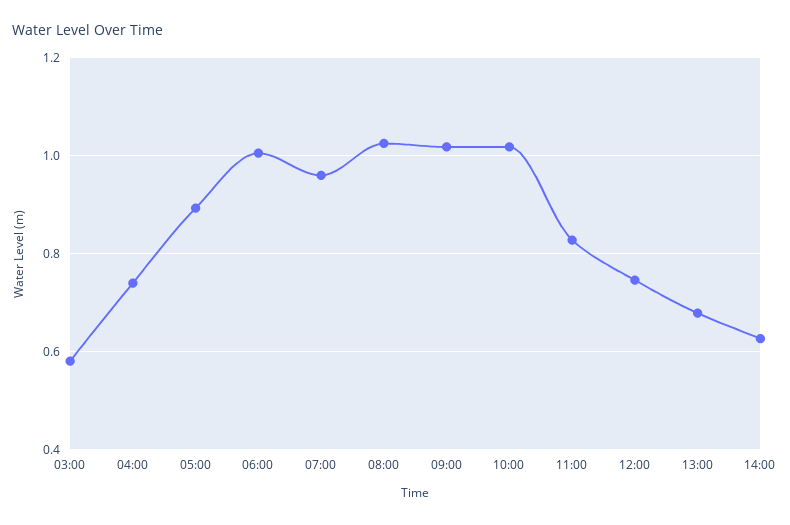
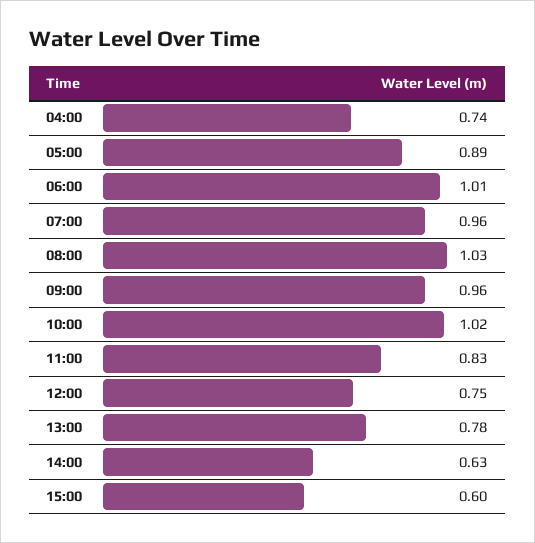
03:00: 0.58 -> none
09:00: 1.02 -> 0.96
13:00: 0.68 -> 0.78
15:00: none -> 0.6

